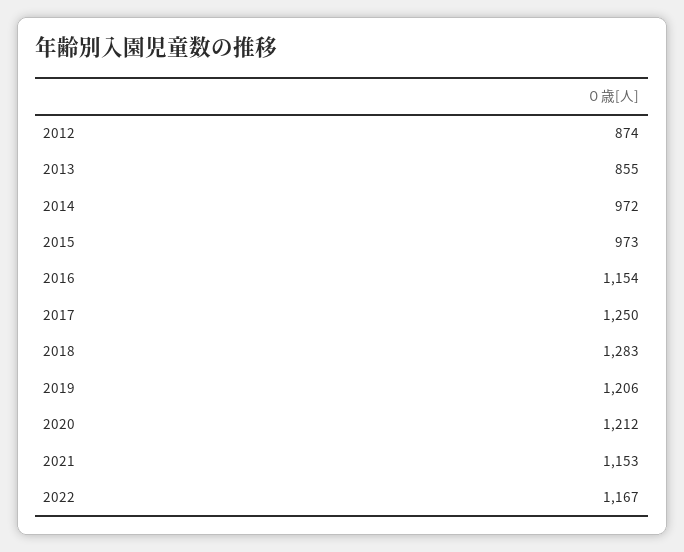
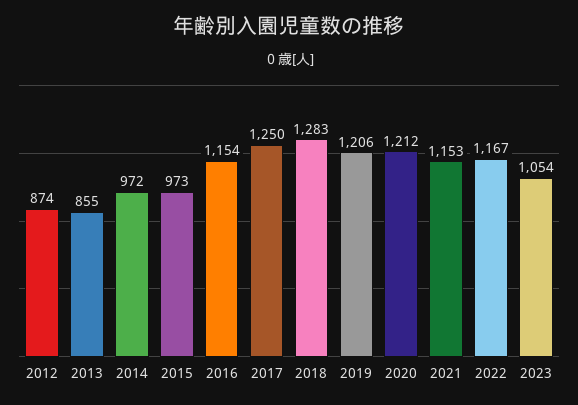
2023: none -> 1054

